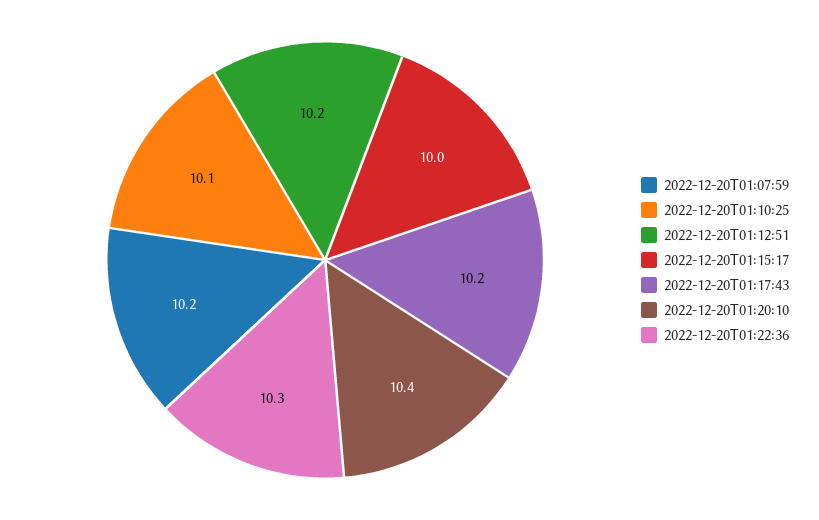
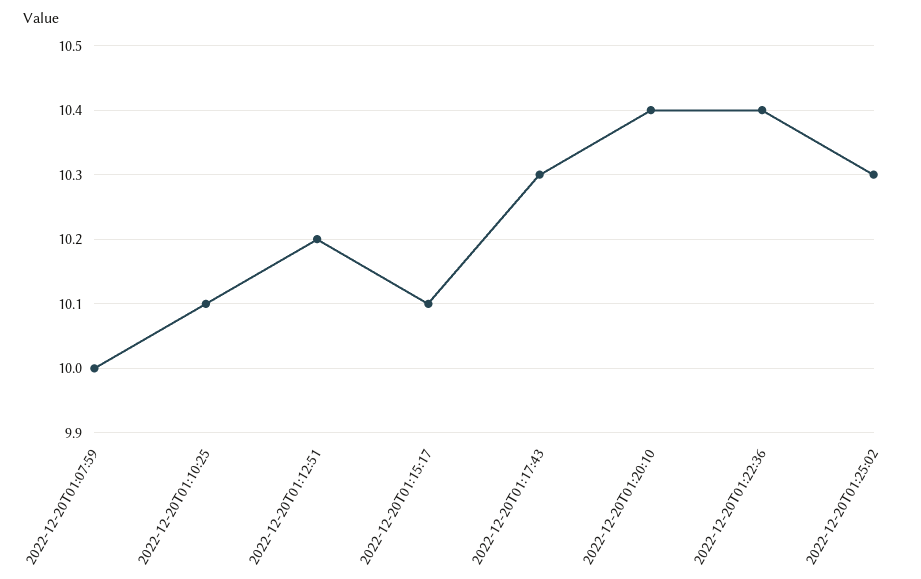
2022-12-20T01:07:59: 10.2 -> 10
2022-12-20T01:15:17: 10 -> 10.1
2022-12-20T01:17:43: 10.2 -> 10.3
2022-12-20T01:22:36: 10.3 -> 10.4
2022-12-20T01:25:02: none -> 10.3

